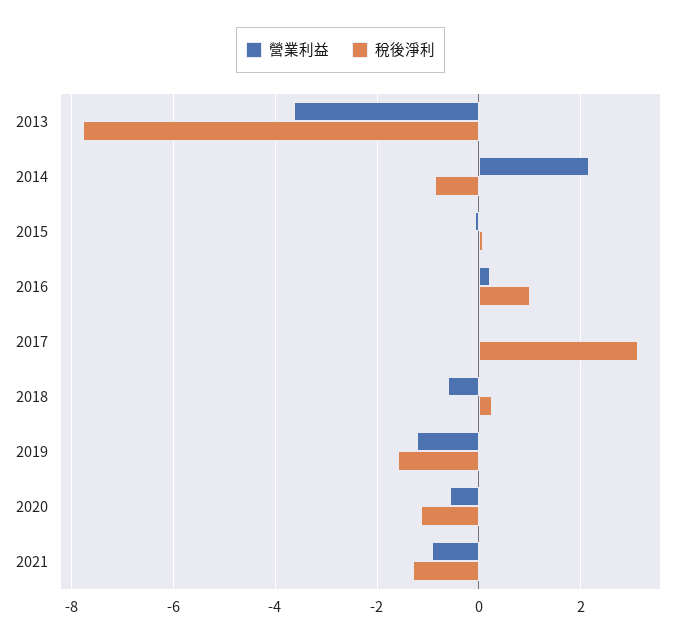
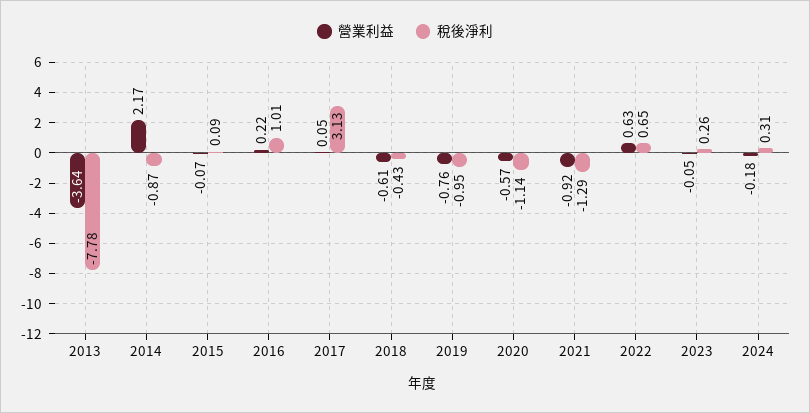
稅後淨利, 2018: 0.2 -> -0.43
營業利益, 2019: -1.2 -> -0.76
稅後淨利, 2019: -1.6 -> -0.95
營業利益, 2022: none -> 0.63
稅後淨利, 2022: none -> 0.65
營業利益, 2023: none -> -0.05
稅後淨利, 2023: none -> 0.26
營業利益, 2024: none -> -0.18
稅後淨利, 2024: none -> 0.31

